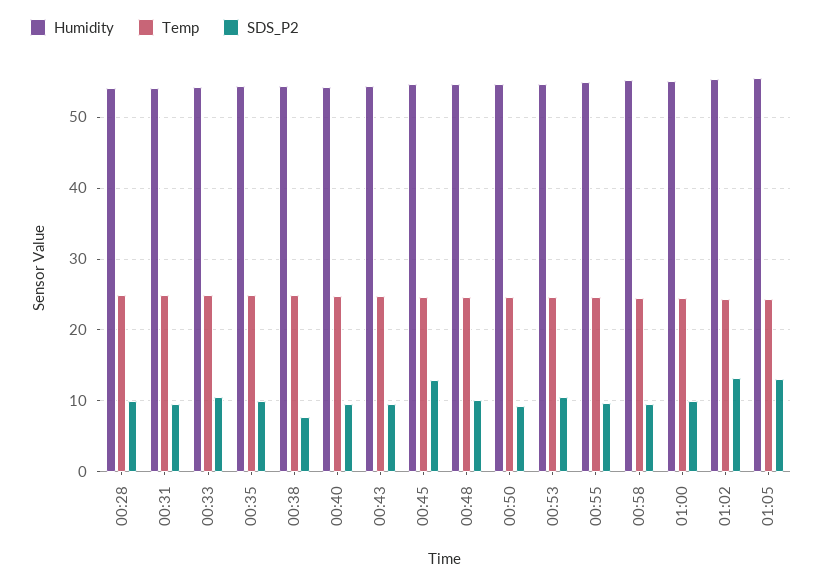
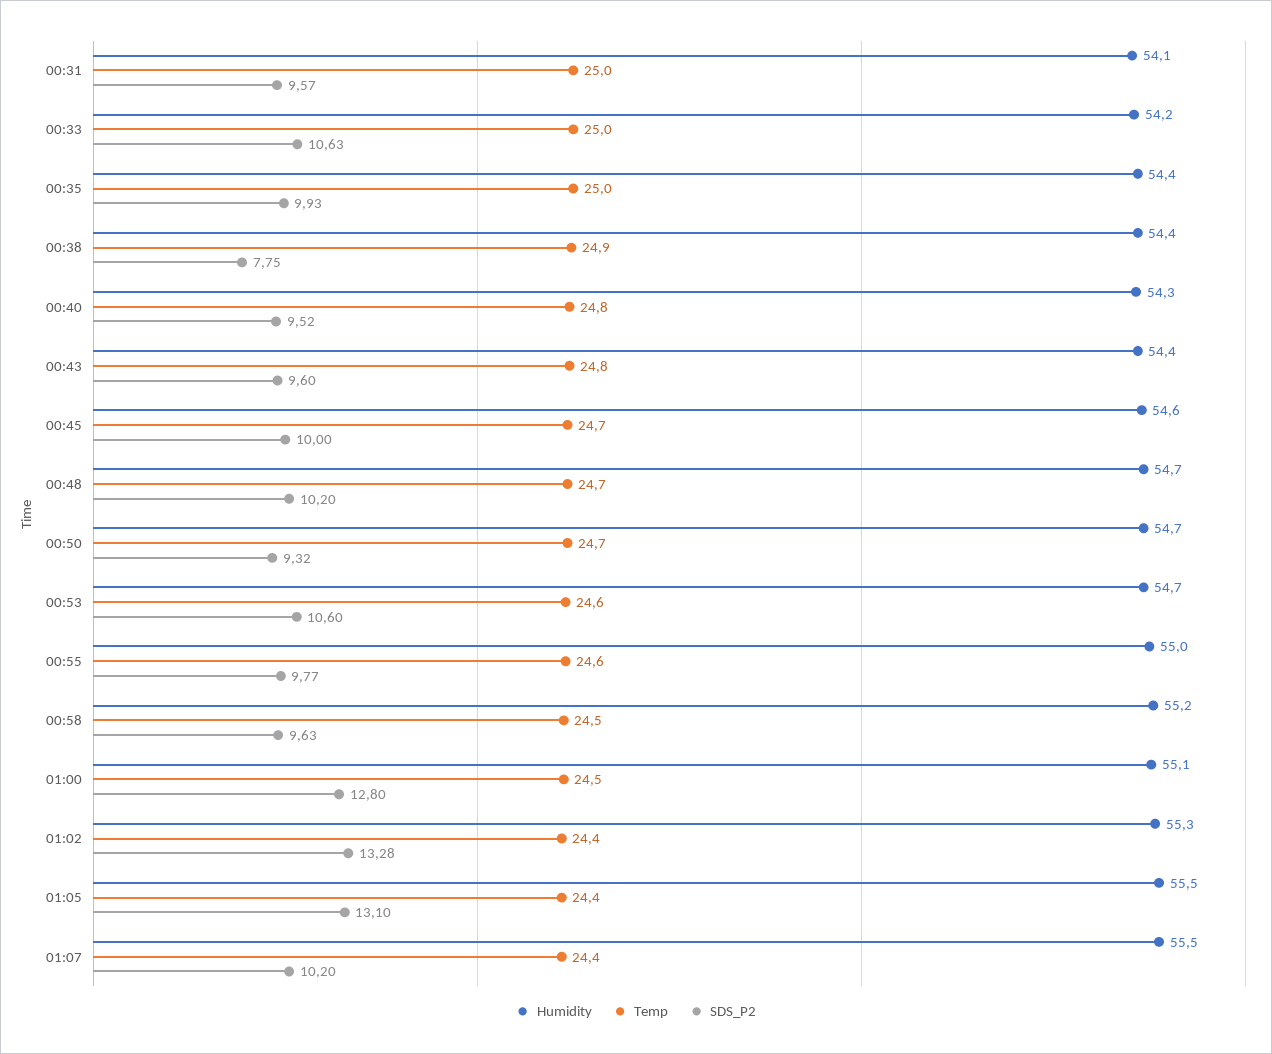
Humidity, 00:28: 54 -> none
Temp, 00:28: 25 -> none
SDS_P2, 00:28: 10 -> none
SDS_P2, 00:45: 13 -> 10
SDS_P2, 01:00: 10 -> 12.8
Humidity, 01:07: none -> 55.5
Temp, 01:07: none -> 24.4
SDS_P2, 01:07: none -> 10.2

